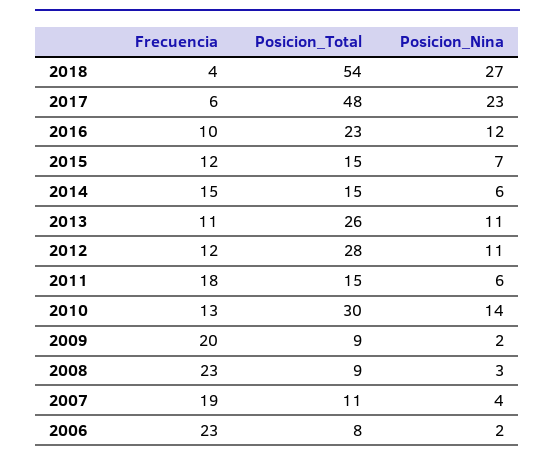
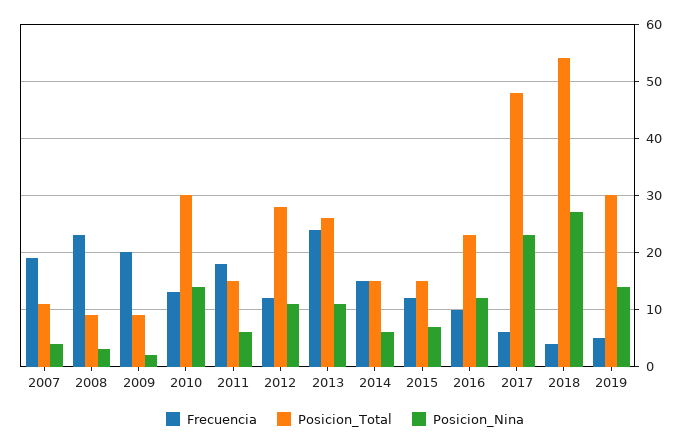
Frecuencia, 2013: 11 -> 25
Frecuencia, 2006: 23 -> none
Posicion_Total, 2006: 8 -> none
Posicion_Nina, 2006: 2 -> none
Frecuencia, 2019: none -> 5
Posicion_Total, 2019: none -> 30
Posicion_Nina, 2019: none -> 15

